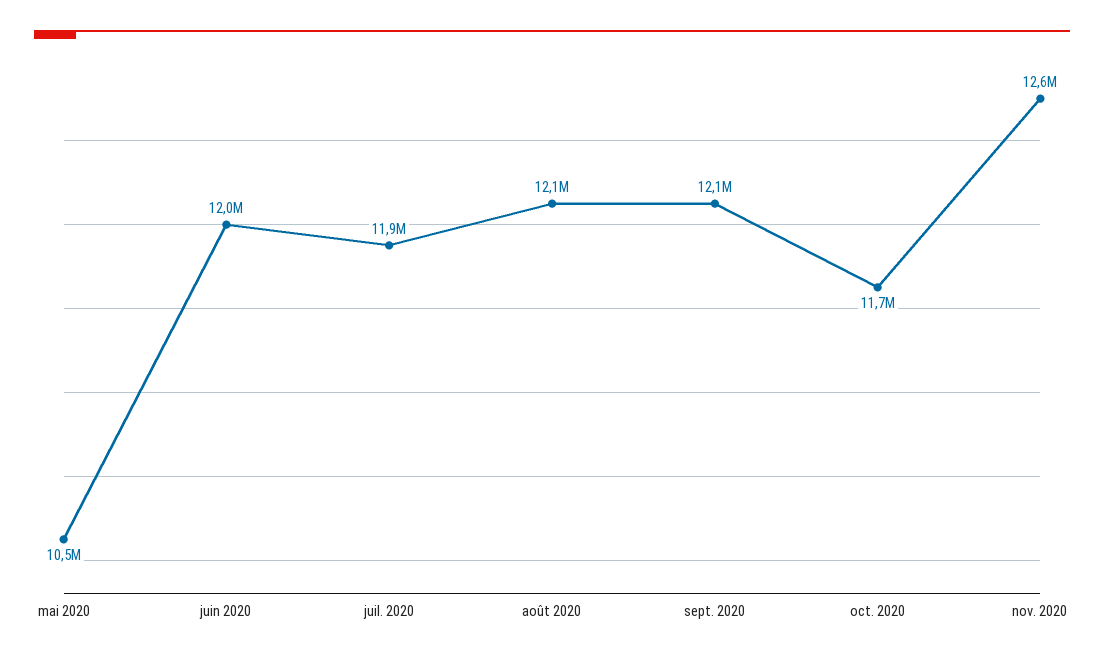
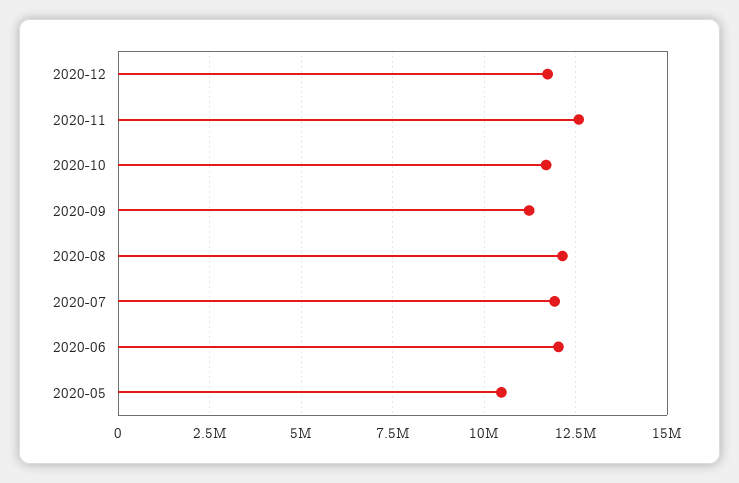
sept. 2020: 12100000 -> 11250000
2020-12: none -> 11750000

